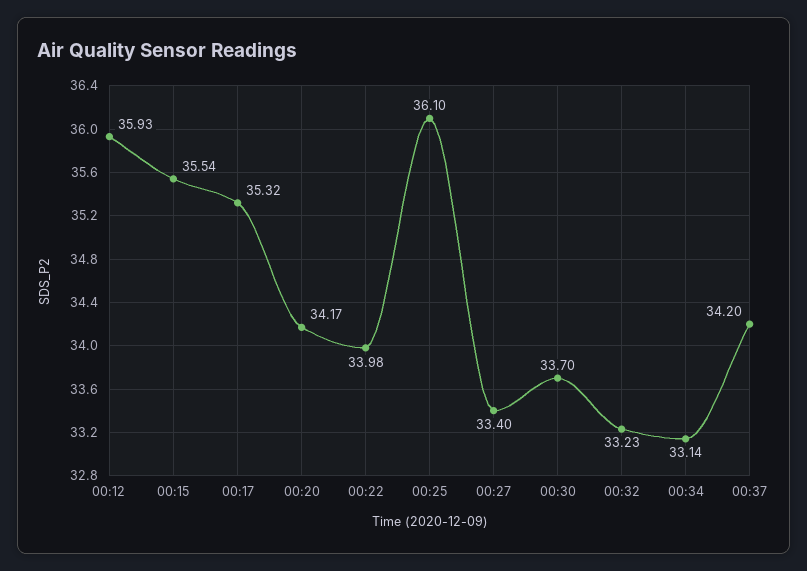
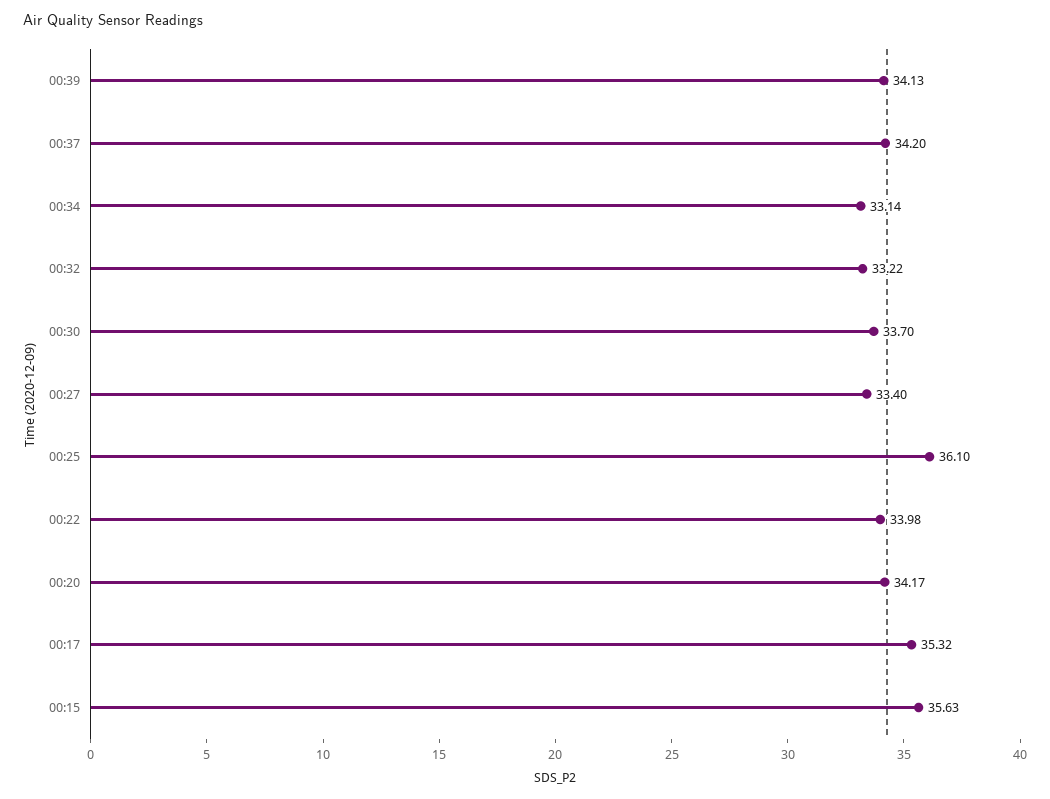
00:12: 35.93 -> none
00:15: 35.54 -> 35.63
00:32: 33.23 -> 33.22
00:39: none -> 34.13

